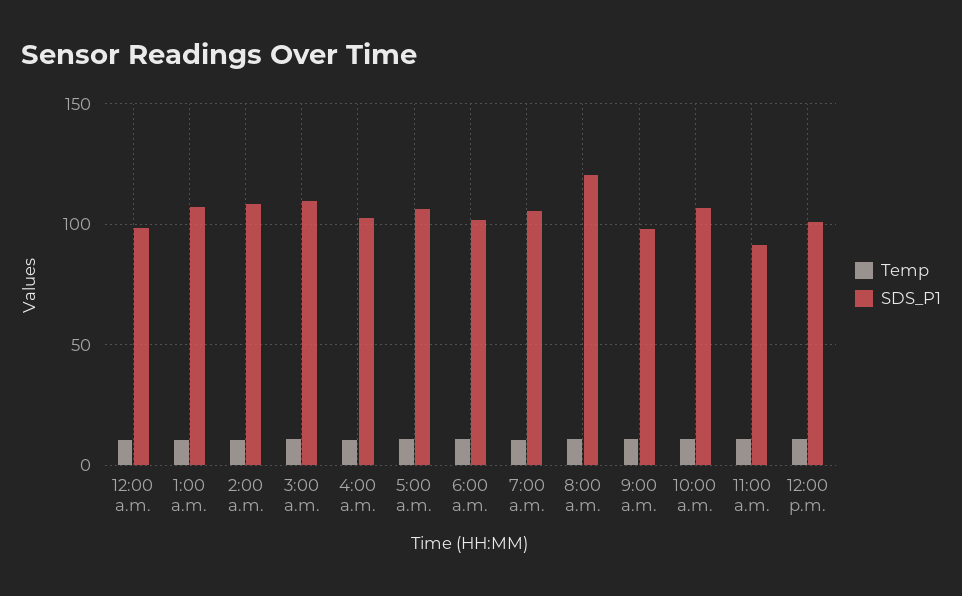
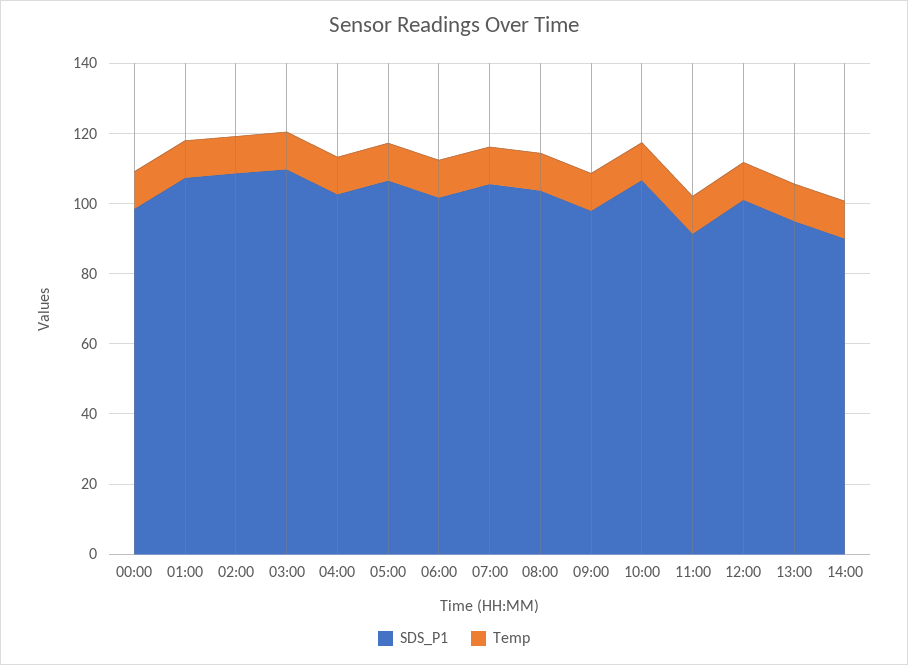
SDS_P1, 8:00 a.m.: 120 -> 105
SDS_P1, 13:00: none -> 95
Temp, 13:00: none -> 10
SDS_P1, 14:00: none -> 90
Temp, 14:00: none -> 10

